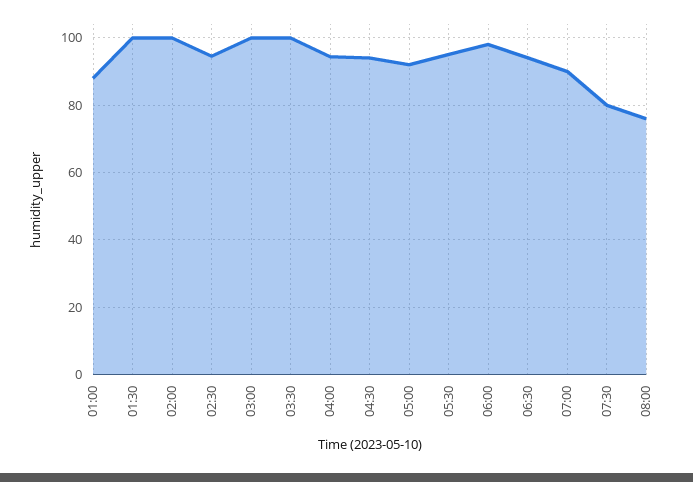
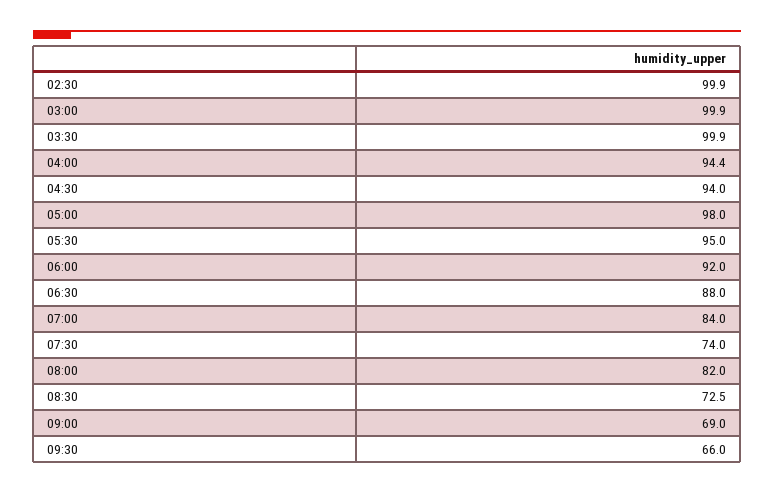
01:00: 88 -> none
01:30: 100 -> none
02:00: 100 -> none
02:30: 94 -> 99.9
05:00: 92 -> 98
06:00: 98 -> 92
06:30: 94 -> 88
07:00: 90 -> 84
07:30: 80 -> 74
08:00: 76 -> 82
08:30: none -> 72.5
09:00: none -> 69
09:30: none -> 66

